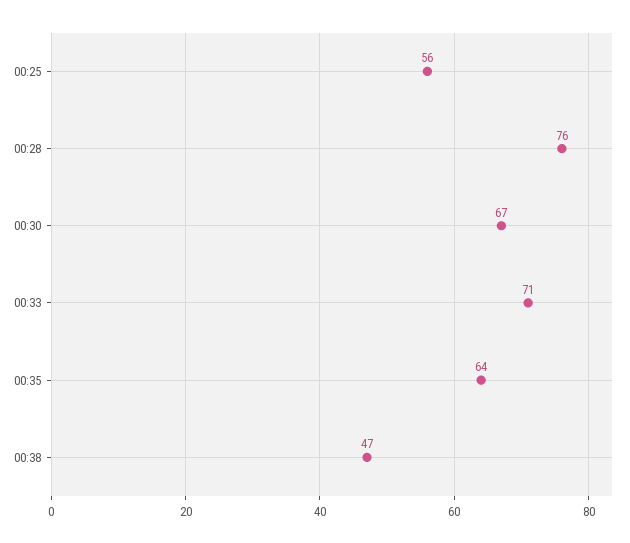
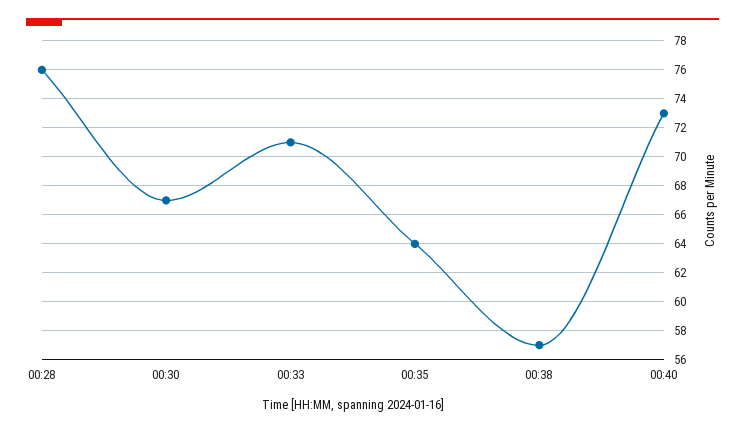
00:25: 56 -> none
00:38: 47 -> 57
00:40: none -> 73

